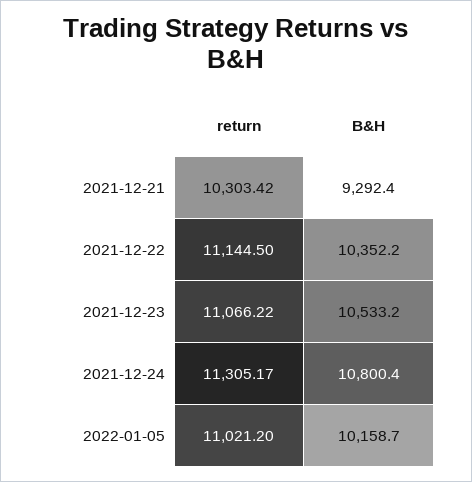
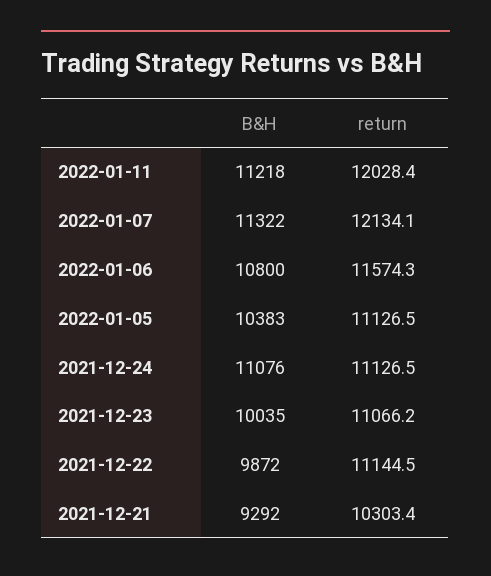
B&H, 2021-12-22: 10352.2 -> 9872
B&H, 2021-12-23: 10533.2 -> 10035
return, 2021-12-24: 11305.17 -> 11126.5
B&H, 2021-12-24: 10800.4 -> 11076
return, 2022-01-05: 11021.2 -> 11126.5
B&H, 2022-01-05: 10158.7 -> 10383
B&H, 2022-01-11: none -> 11218
return, 2022-01-11: none -> 12028.4
B&H, 2022-01-07: none -> 11322
return, 2022-01-07: none -> 12134.1
B&H, 2022-01-06: none -> 10800
return, 2022-01-06: none -> 11574.3

